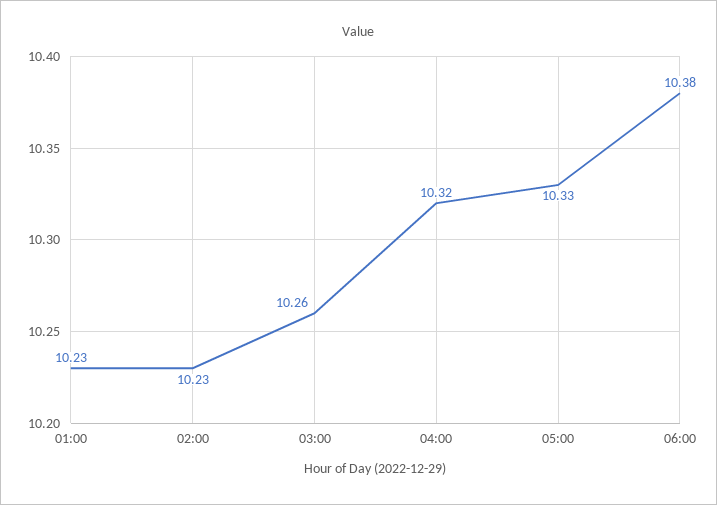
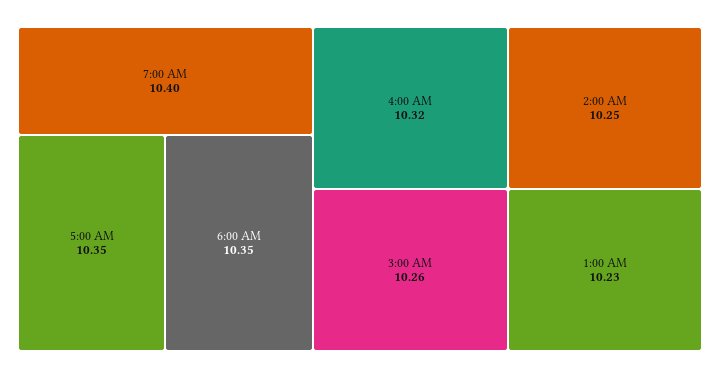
02:00: 10.23 -> 10.25
05:00: 10.33 -> 10.35
06:00: 10.38 -> 10.35
7:00 AM: none -> 10.4

